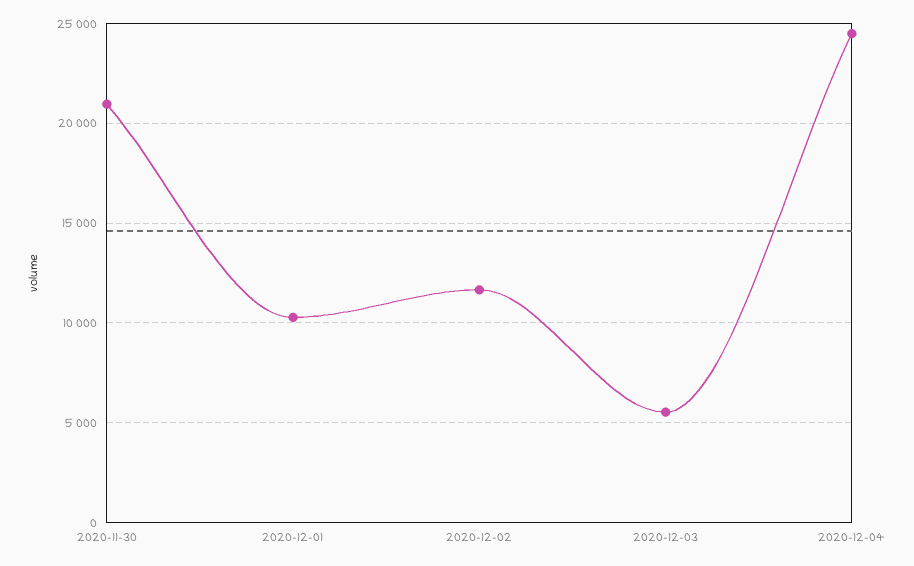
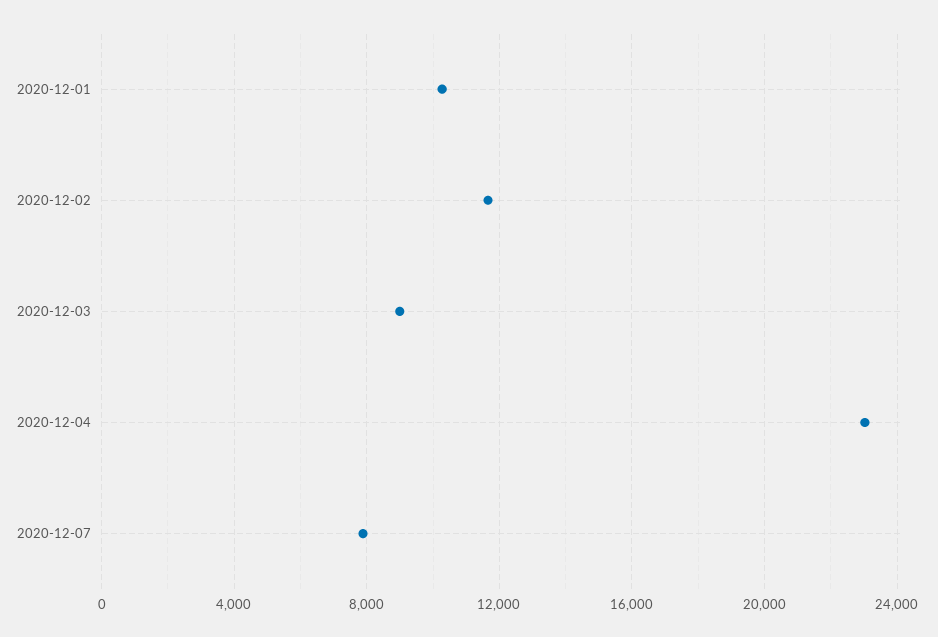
2020-11-30: 21000 -> none
2020-12-03: 5500 -> 9000
2020-12-04: 24500 -> 23000
2020-12-07: none -> 8000

